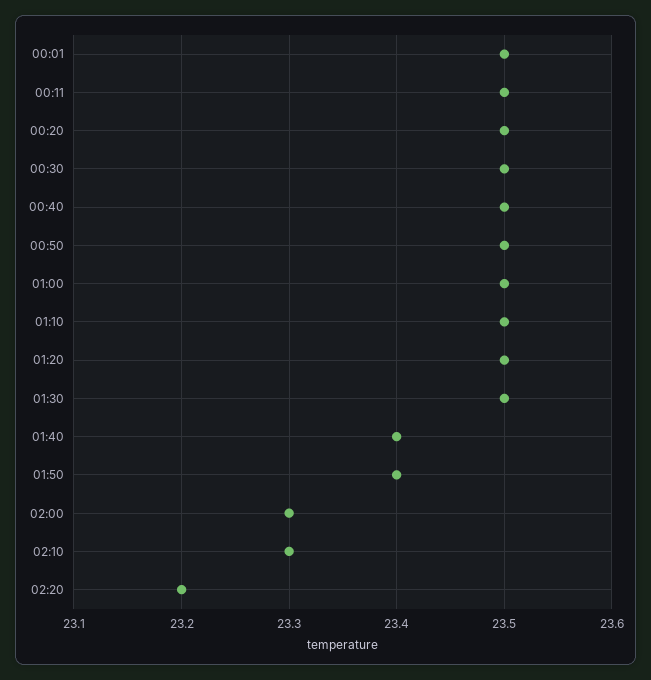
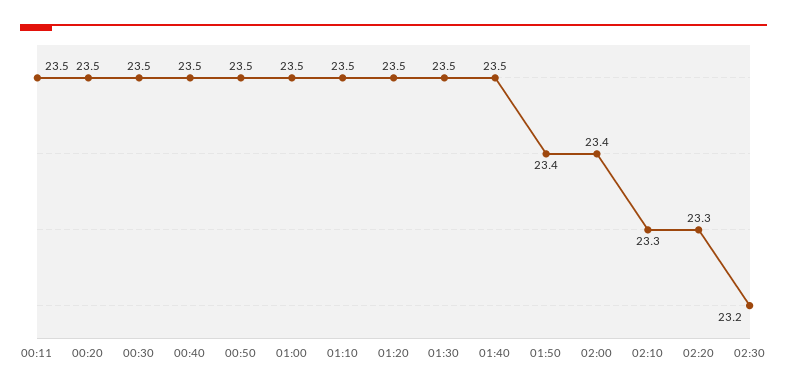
00:01: 23.5 -> none
01:40: 23.4 -> 23.5
02:00: 23.3 -> 23.4
02:20: 23.2 -> 23.3
02:30: none -> 23.2

